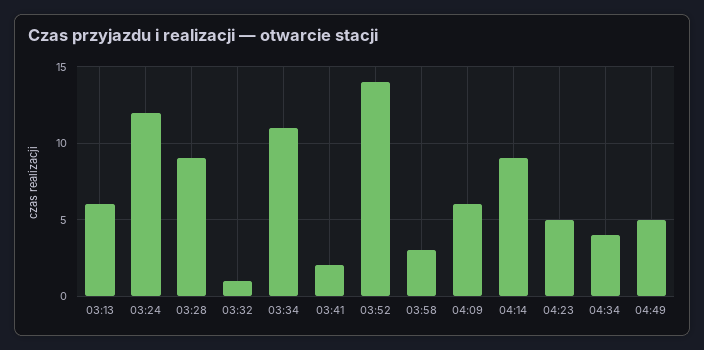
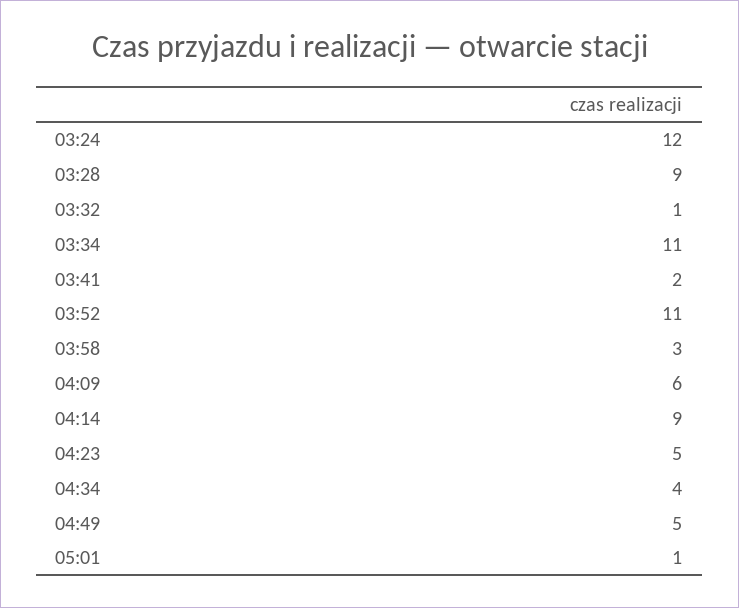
03:13: 6 -> none
03:52: 14 -> 11
05:01: none -> 1

